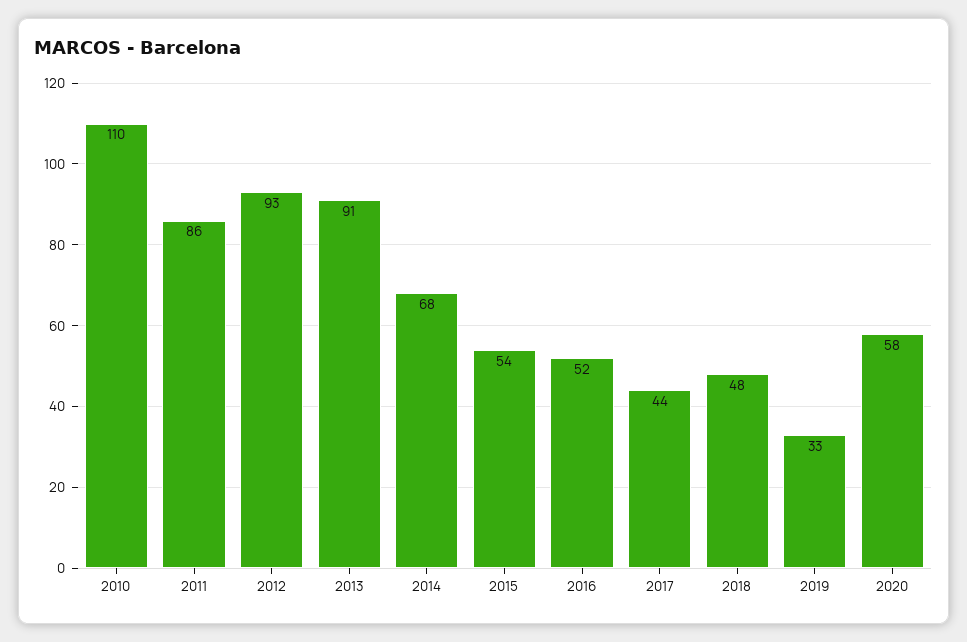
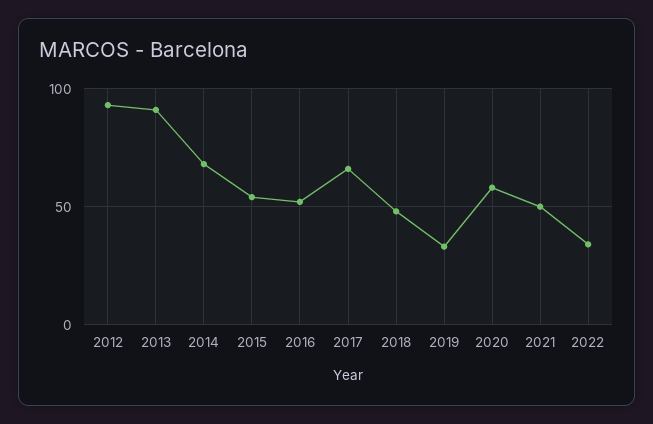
2010: 110 -> none
2011: 86 -> none
2017: 44 -> 65
2021: none -> 50
2022: none -> 35

